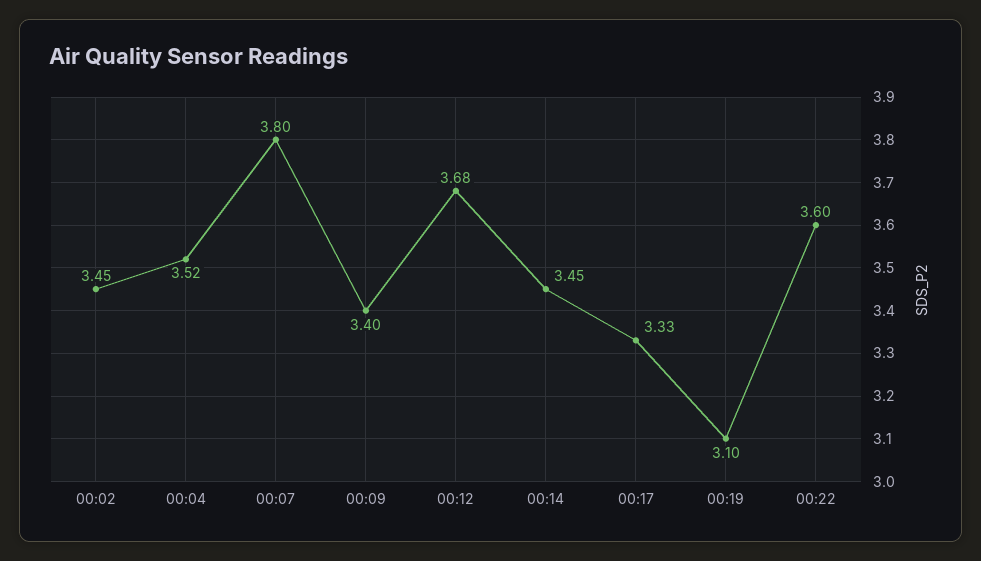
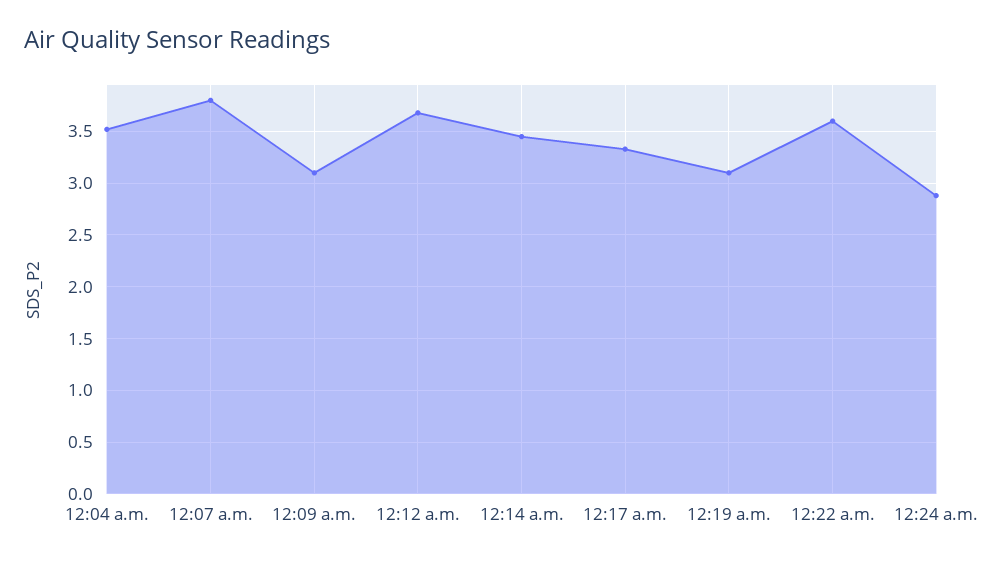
00:02: 3.45 -> none
00:09: 3.4 -> 3.1
12:24 a.m.: none -> 2.9

